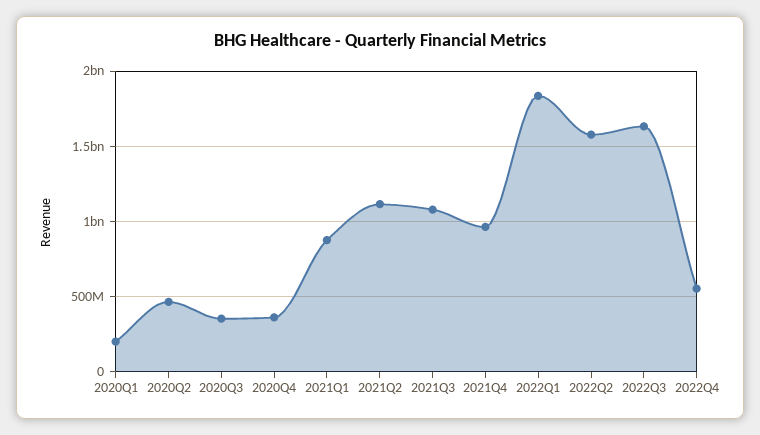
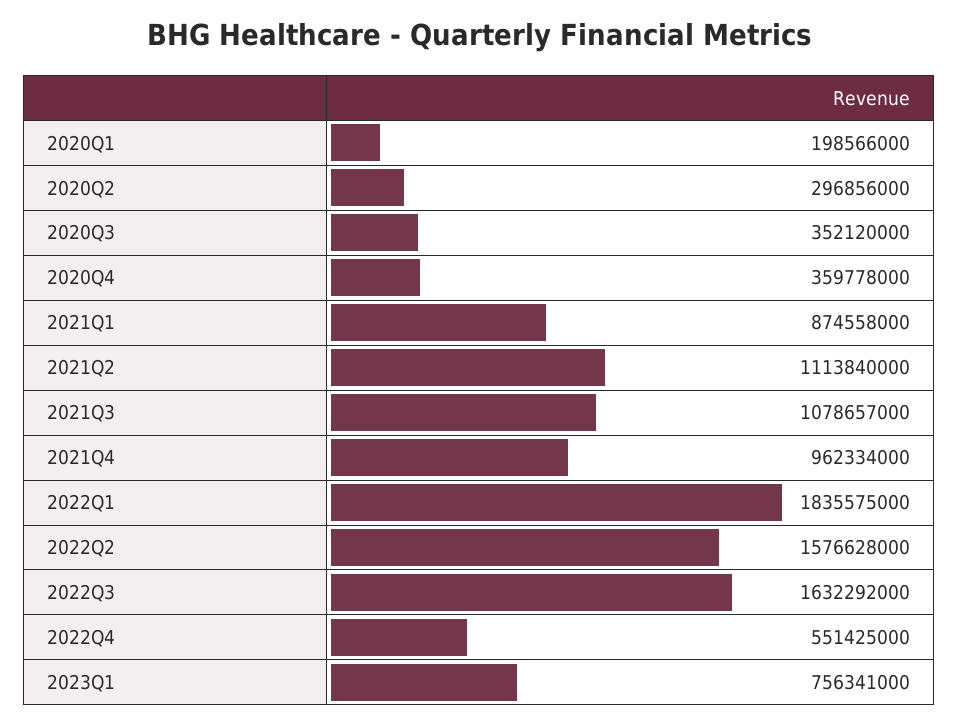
2020Q2: 450000000 -> 296856000
2023Q1: none -> 756341000

